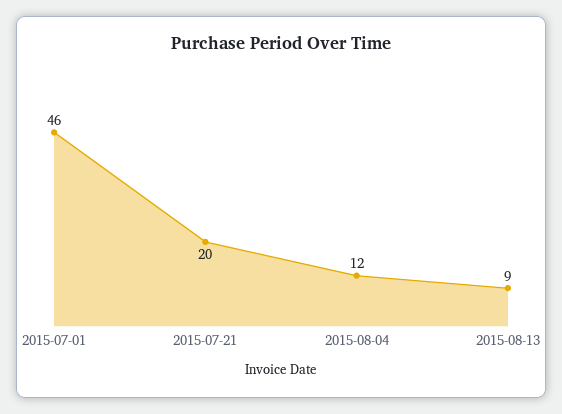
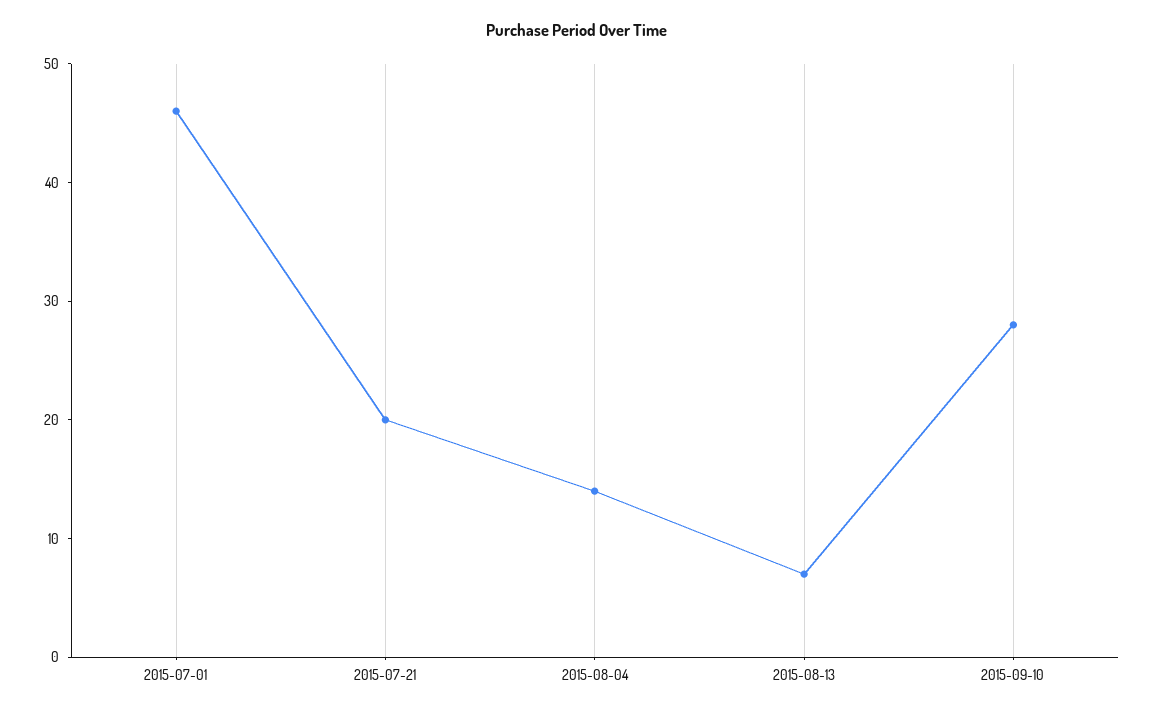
2015-08-04: 12 -> 14
2015-08-13: 9 -> 7
2015-09-10: none -> 28

